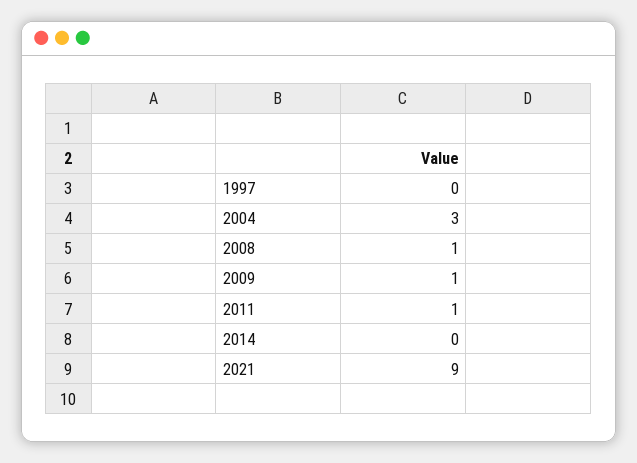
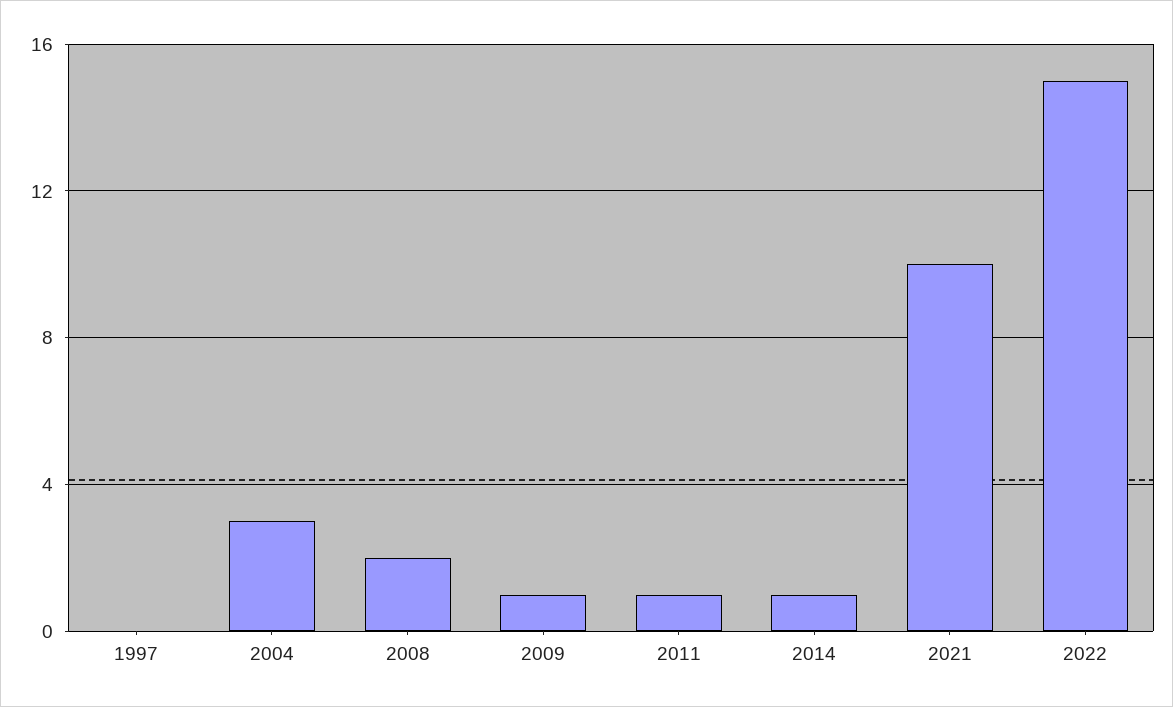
2008: 1 -> 2
2014: 0 -> 1
2021: 9 -> 10
2022: none -> 15

